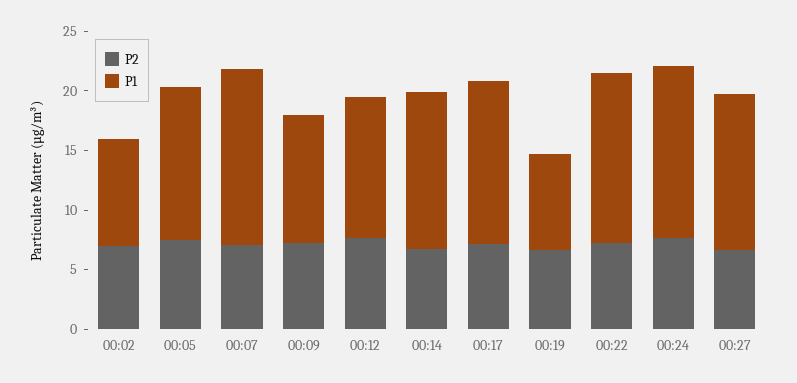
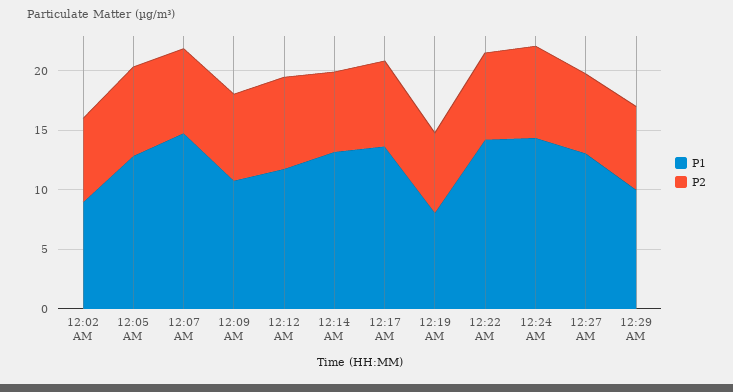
P1, 12:29 AM: none -> 10
P2, 12:29 AM: none -> 7

